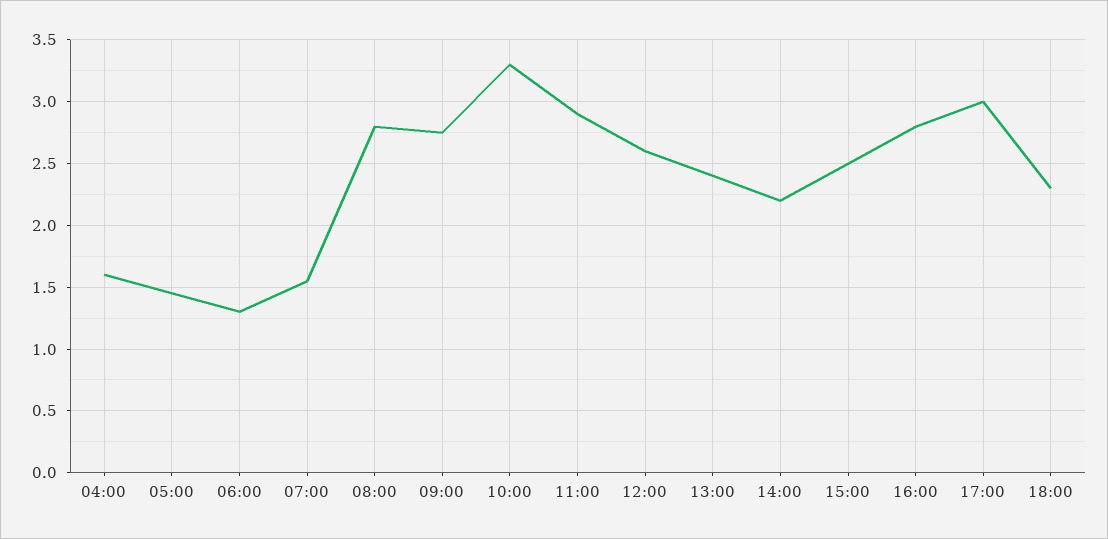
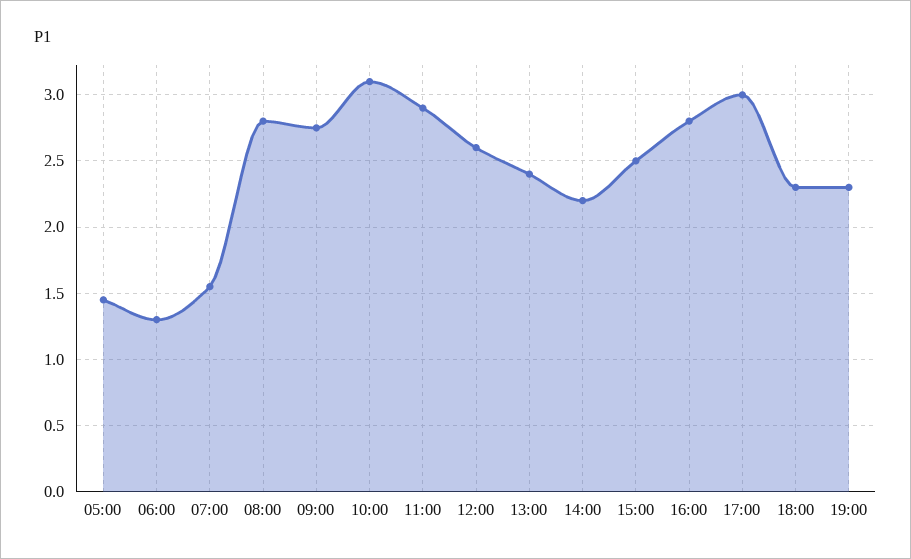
04:00: 1.6 -> none
10:00: 3.3 -> 3.1
19:00: none -> 2.3

